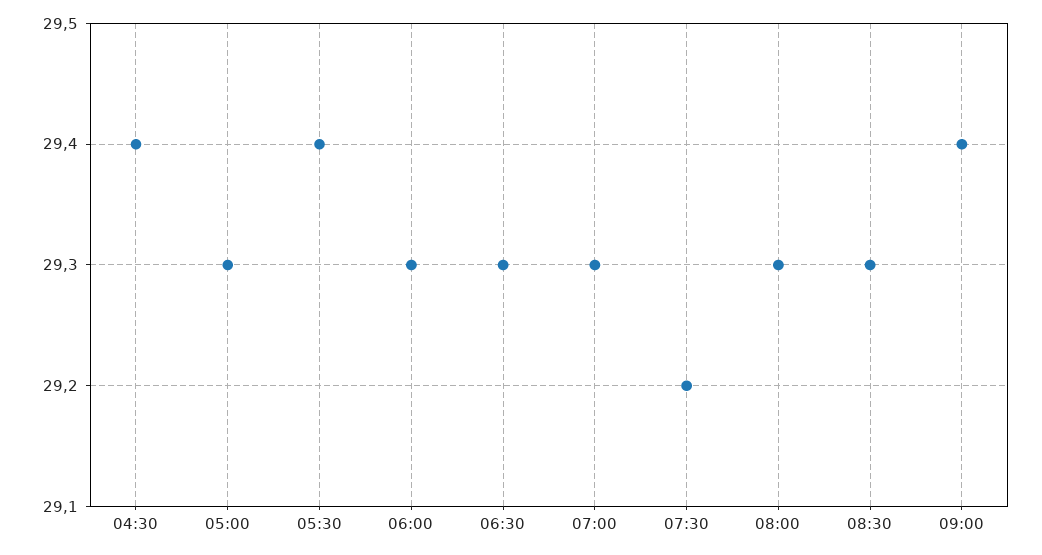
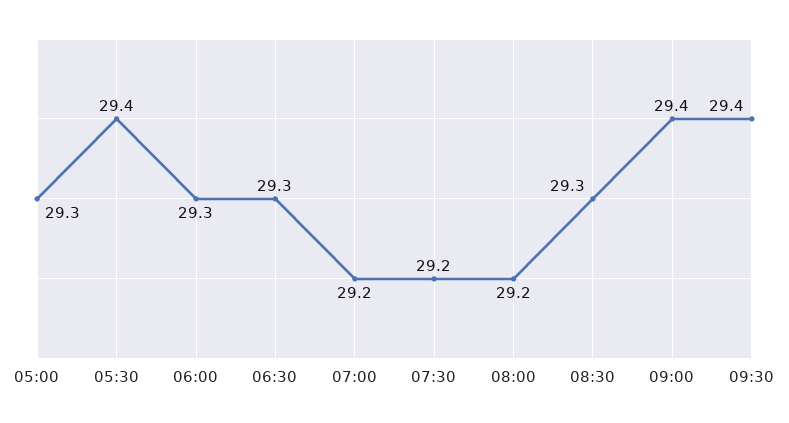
04:30: 29.4 -> none
07:00: 29.3 -> 29.2
08:00: 29.3 -> 29.2
09:30: none -> 29.4

